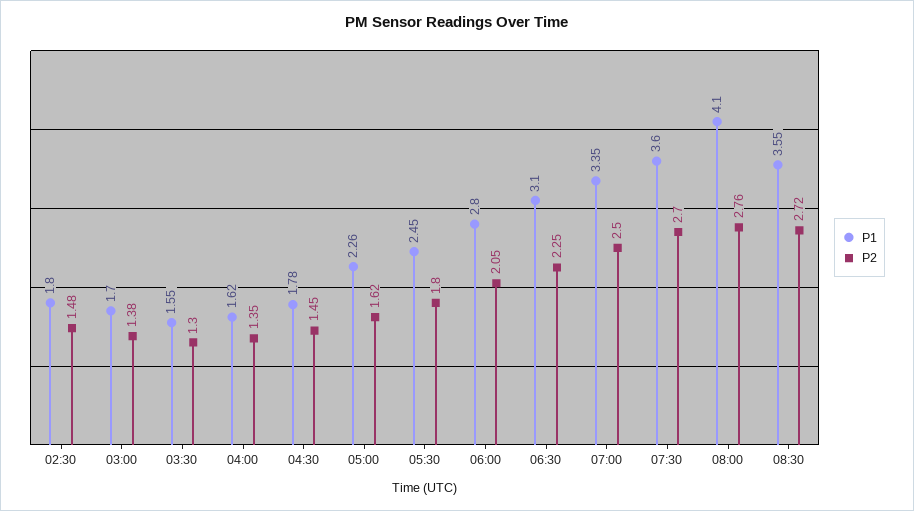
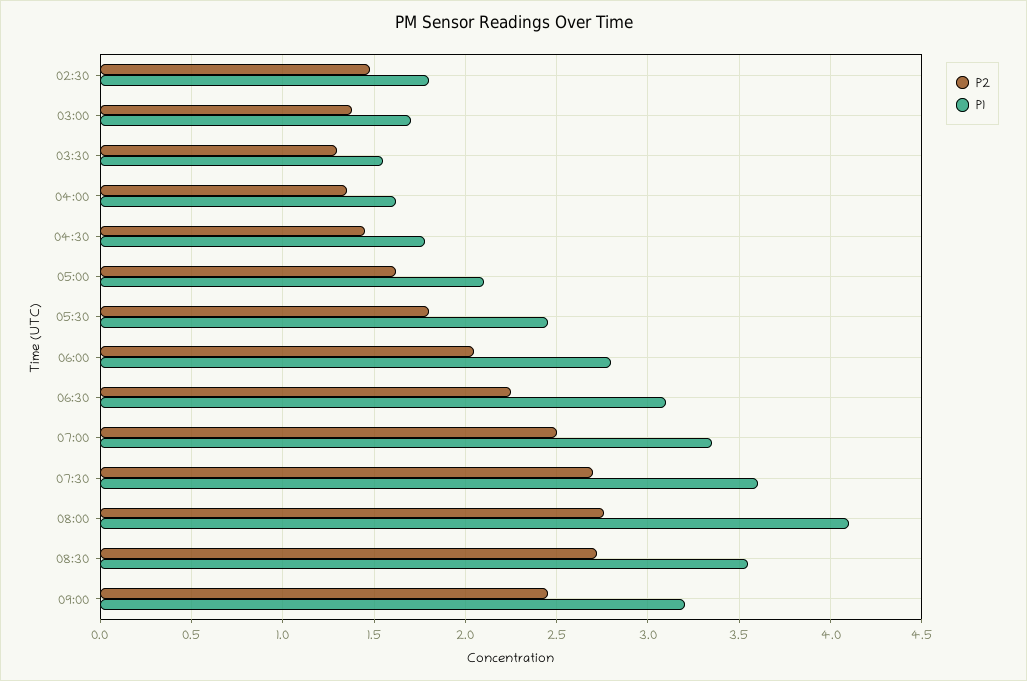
P1, 05:00: 2.26 -> 2.1
P2, 09:00: none -> 2.45
P1, 09:00: none -> 3.2

